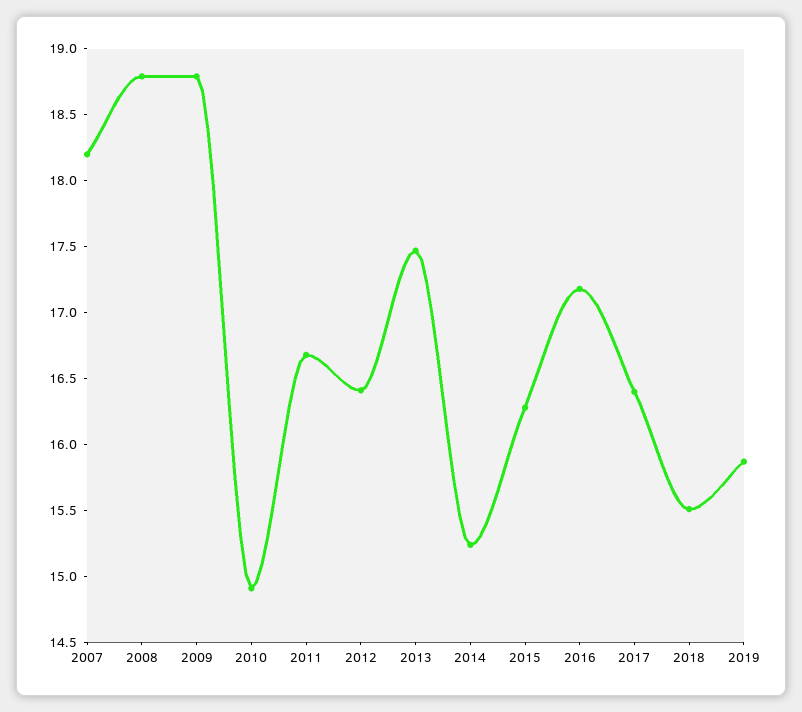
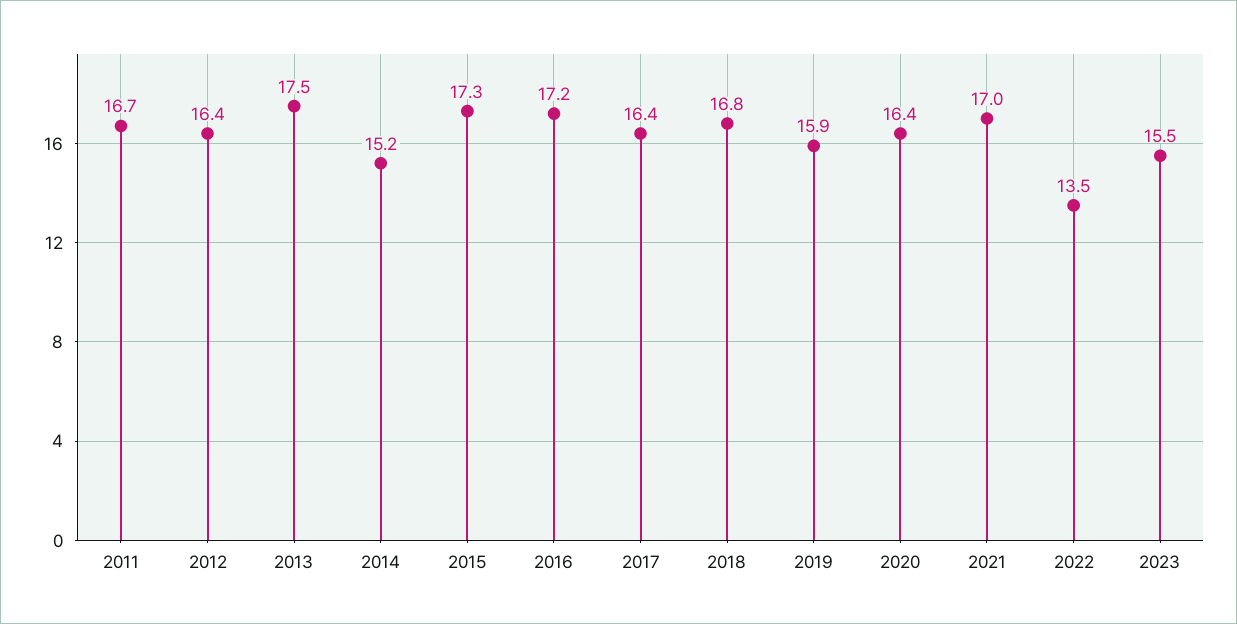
2007: 18.2 -> none
2008: 18.8 -> none
2009: 18.8 -> none
2010: 14.9 -> none
2015: 16.3 -> 17.3
2018: 15.5 -> 16.8
2020: none -> 16.4
2021: none -> 17
2022: none -> 13.5
2023: none -> 15.5

